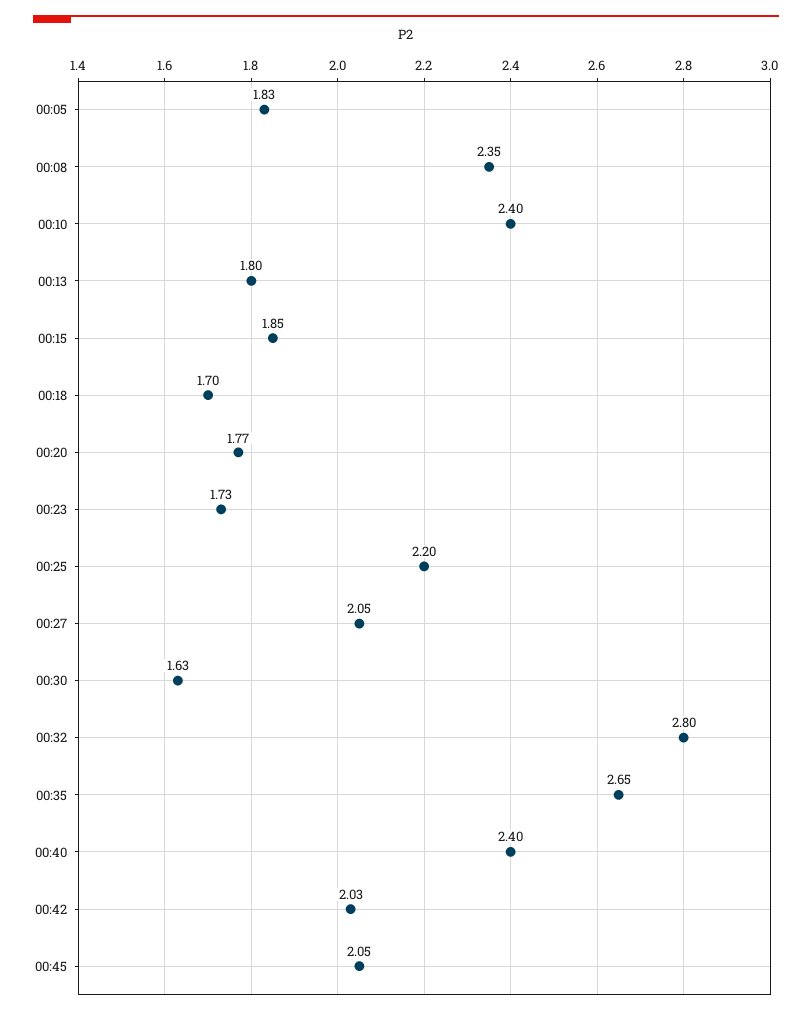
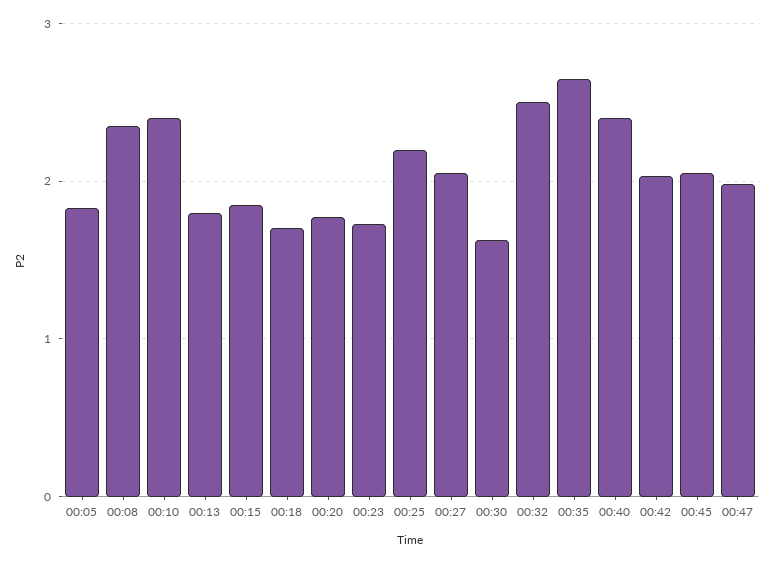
00:32: 2.8 -> 2.5
00:47: none -> 2

